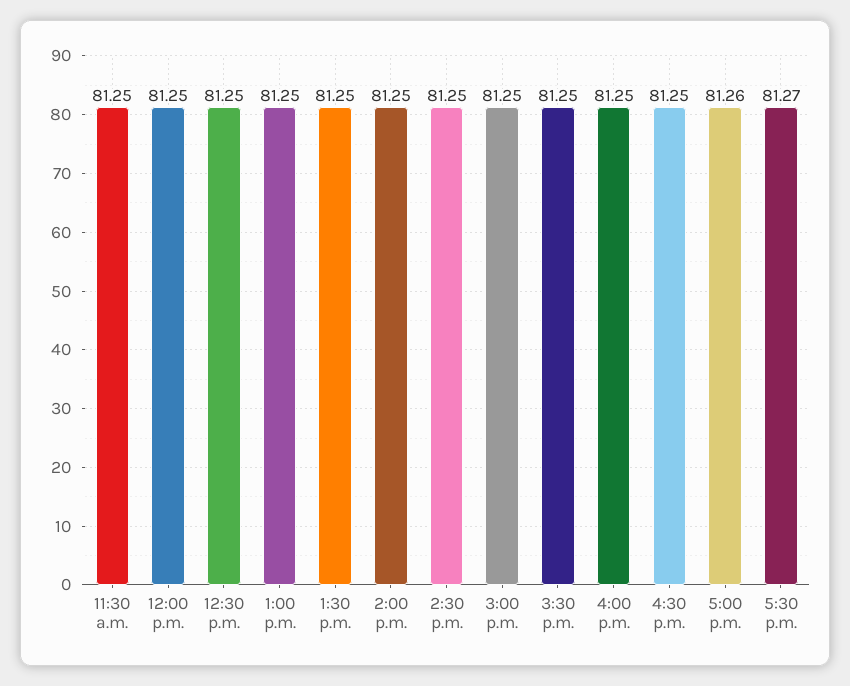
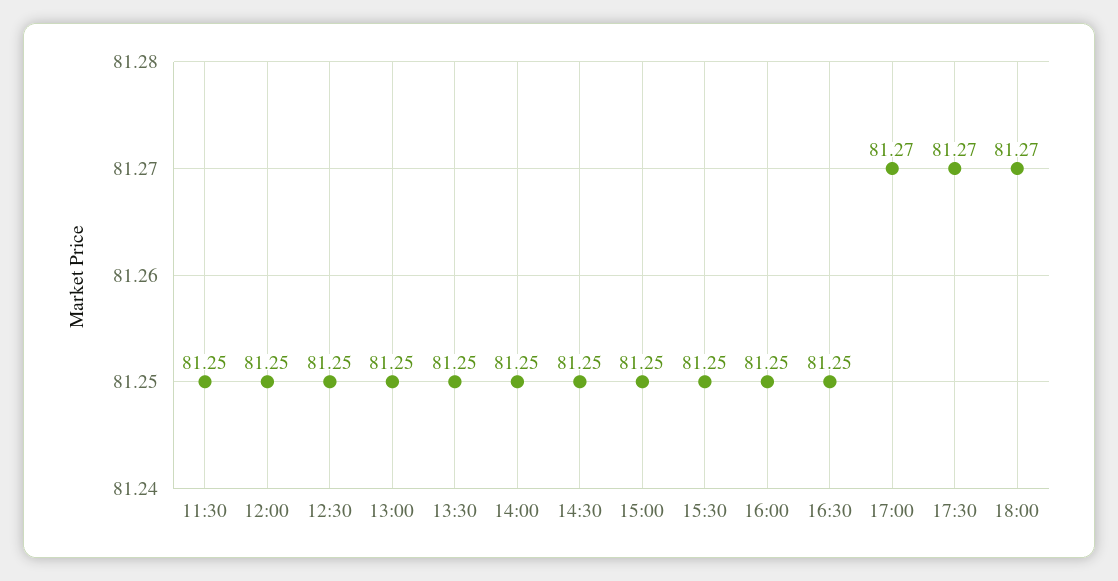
5:00 p.m.: 81.26 -> 81.27
18:00: none -> 81.27

